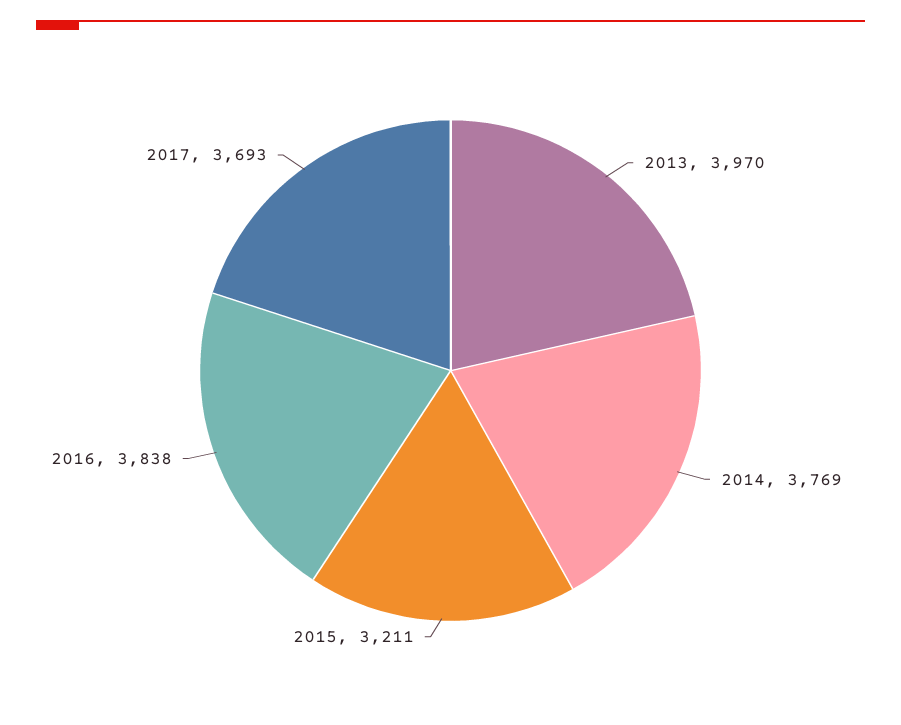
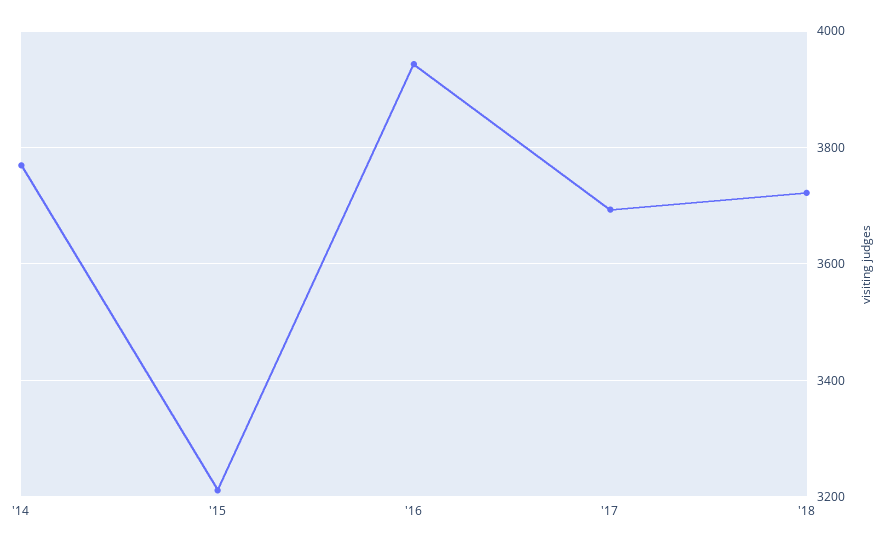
2013: 3970 -> none
2016: 3838 -> 3940
'18: none -> 3720

